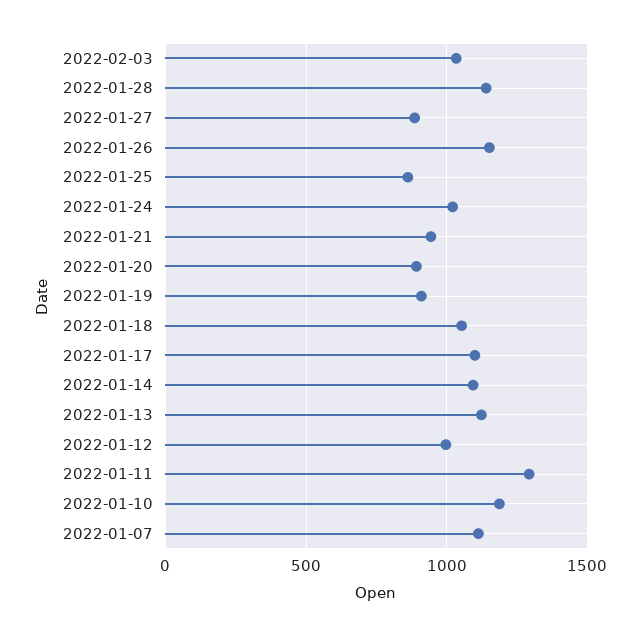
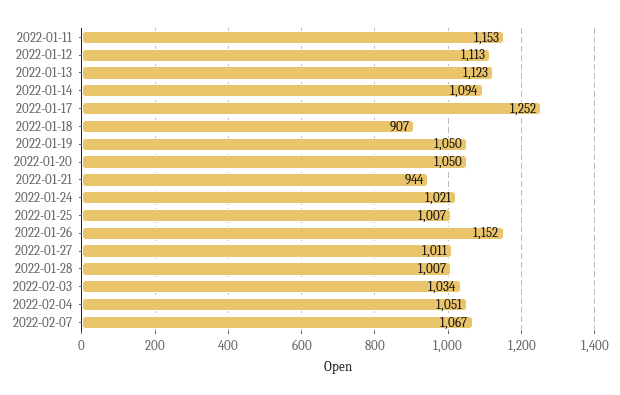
2022-01-28: 1150 -> 1007
2022-01-27: 900 -> 1011
2022-01-25: 850 -> 1007
2022-01-20: 900 -> 1050
2022-01-19: 900 -> 1050
2022-01-18: 1050 -> 907
2022-01-17: 1100 -> 1252
2022-01-12: 1000 -> 1113
2022-01-11: 1300 -> 1153
2022-01-10: 1200 -> none
2022-01-07: 1100 -> none
2022-02-04: none -> 1051
2022-02-07: none -> 1067

